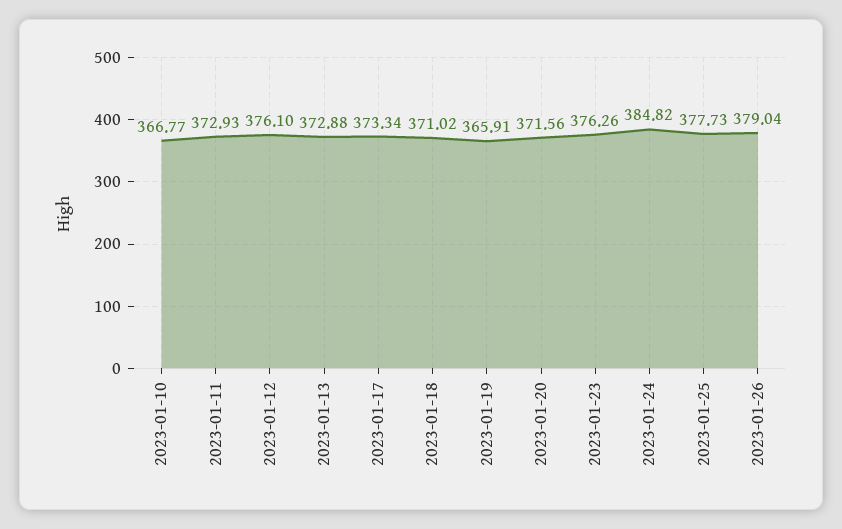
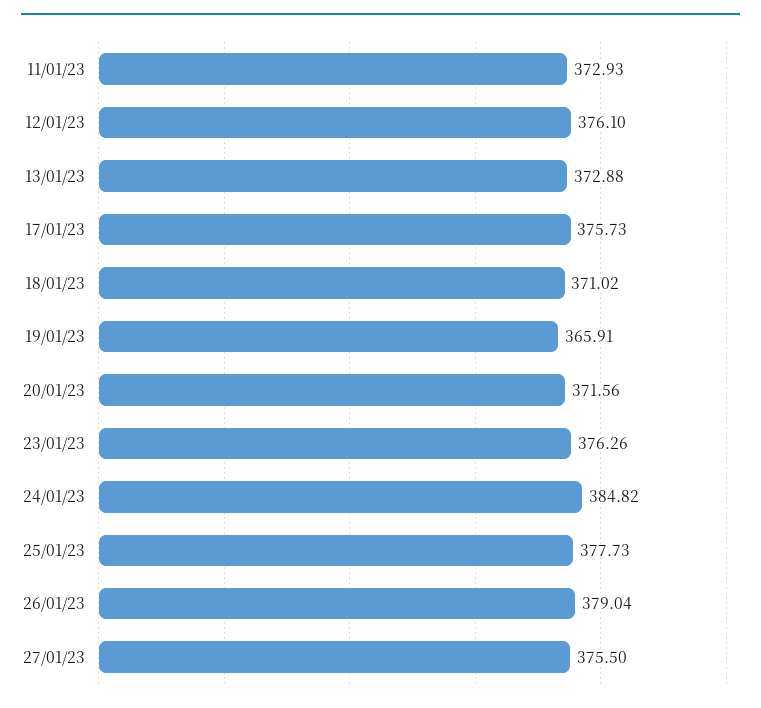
2023-01-10: 366.77 -> none
2023-01-17: 373.34 -> 375.73
27/01/23: none -> 375.5

